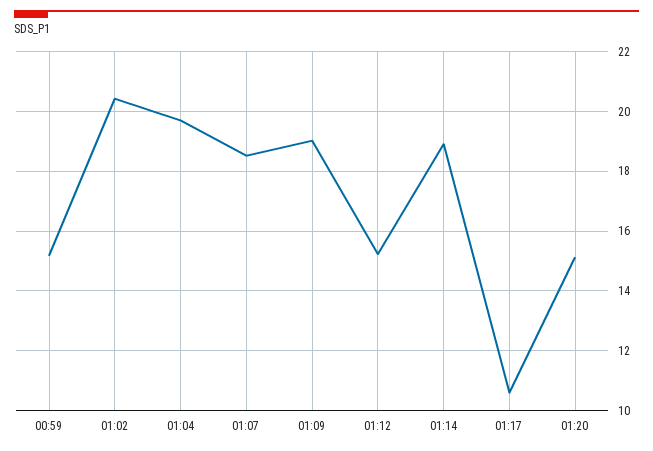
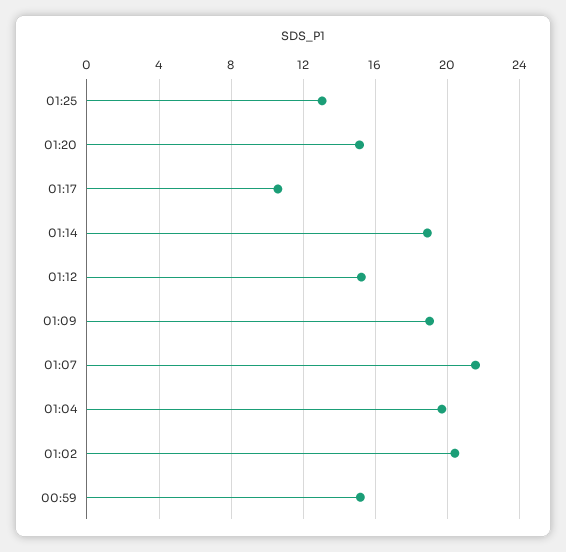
01:07: 18.5 -> 21.5
01:25: none -> 13

